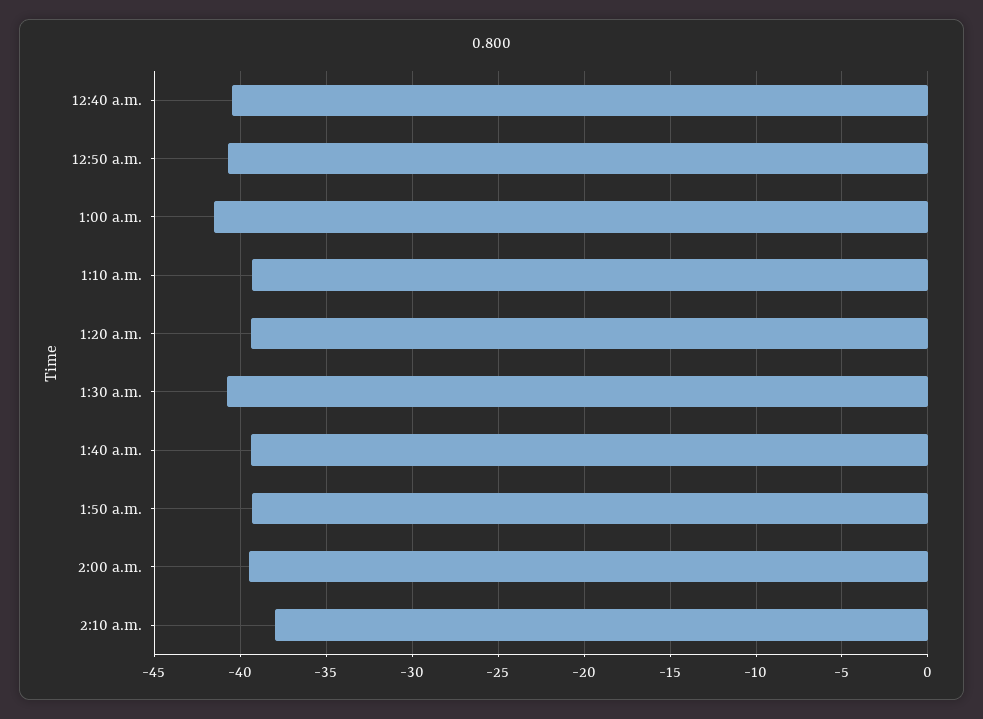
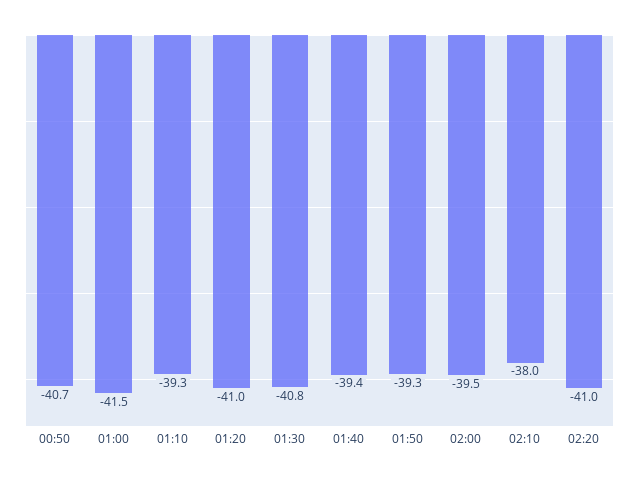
12:40 a.m.: -40.5 -> none
1:20 a.m.: -39.5 -> -41
02:20: none -> -41

